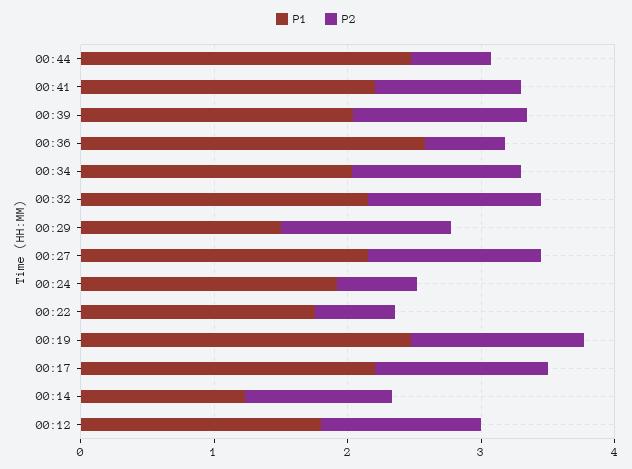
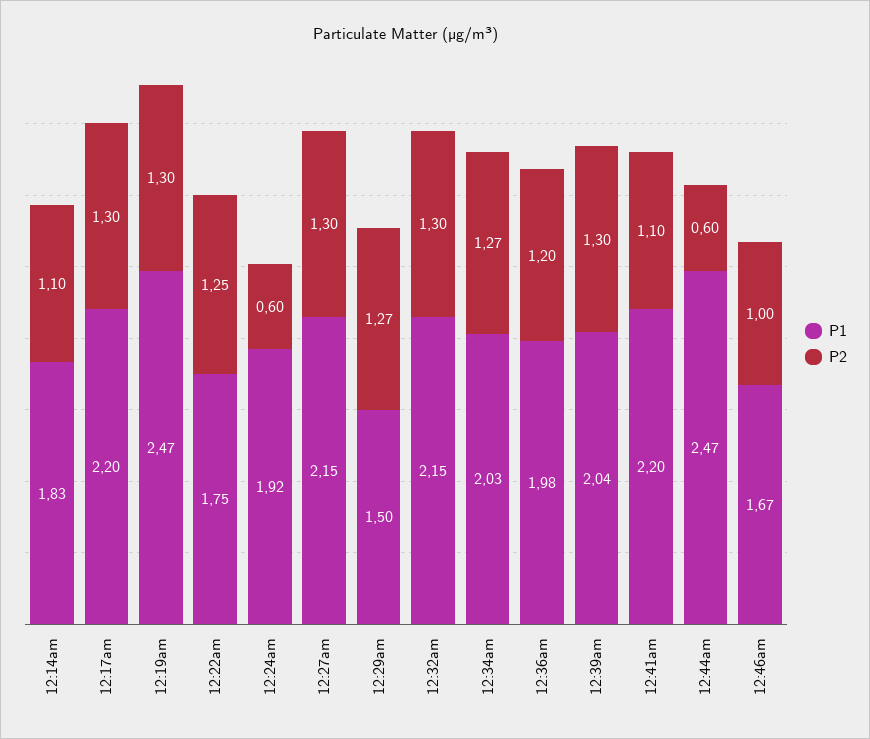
P1, 00:36: 2.6 -> 1.98
P2, 00:36: 0.6 -> 1.2
P2, 00:22: 0.6 -> 1.25
P1, 00:14: 1.2 -> 1.83
P1, 00:12: 1.8 -> none
P2, 00:12: 1.2 -> none
P1, 12:46am: none -> 1.67
P2, 12:46am: none -> 1

